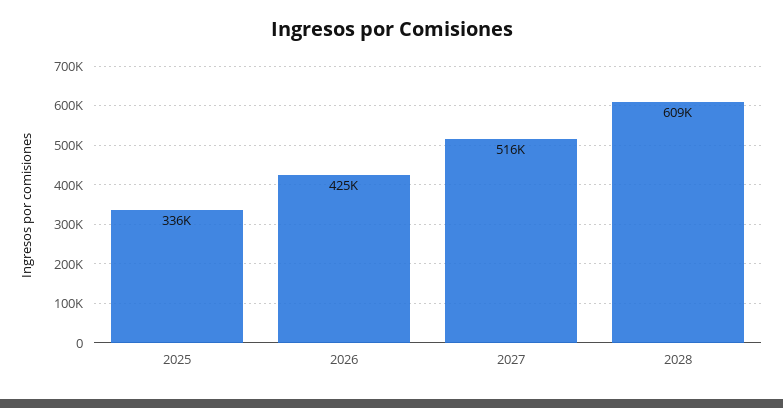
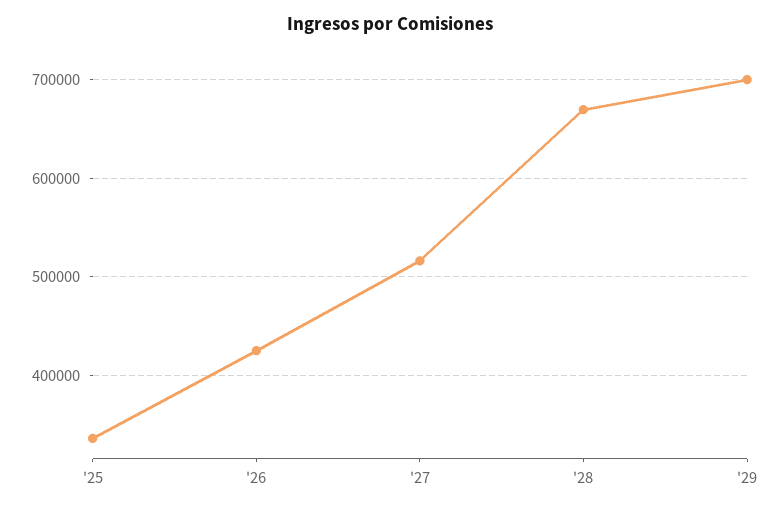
2028: 609000 -> 670000
'29: none -> 700000

